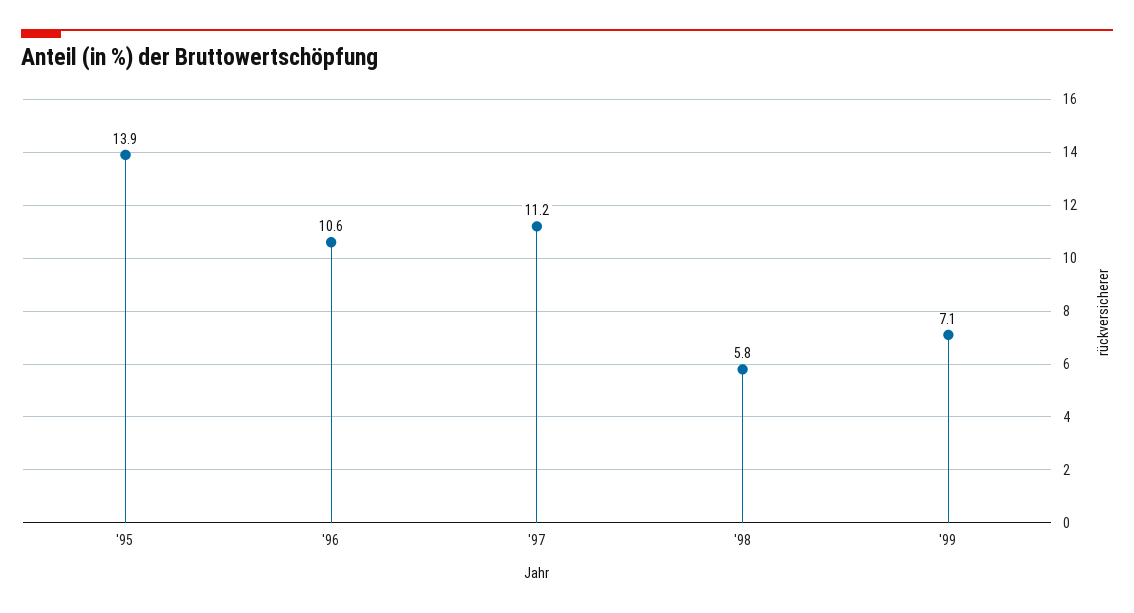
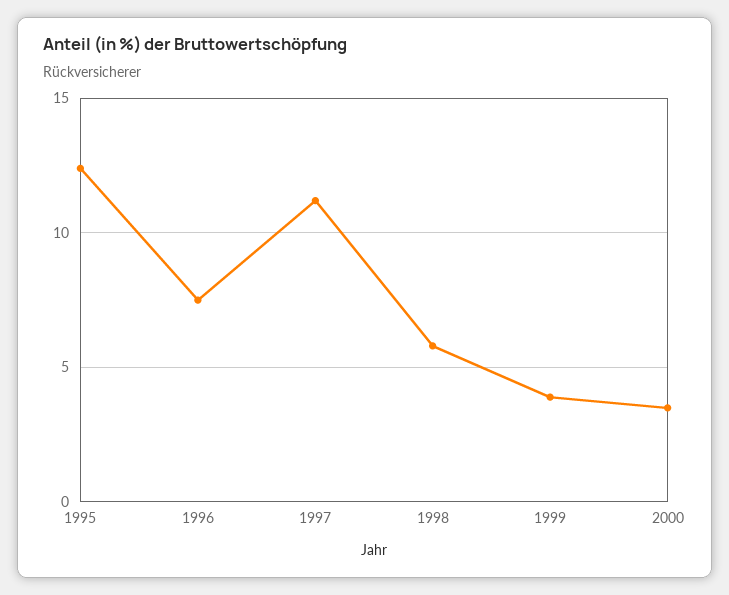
'95: 13.9 -> 12.5
'96: 10.6 -> 7.5
'99: 7.1 -> 4
2000: none -> 3.5

